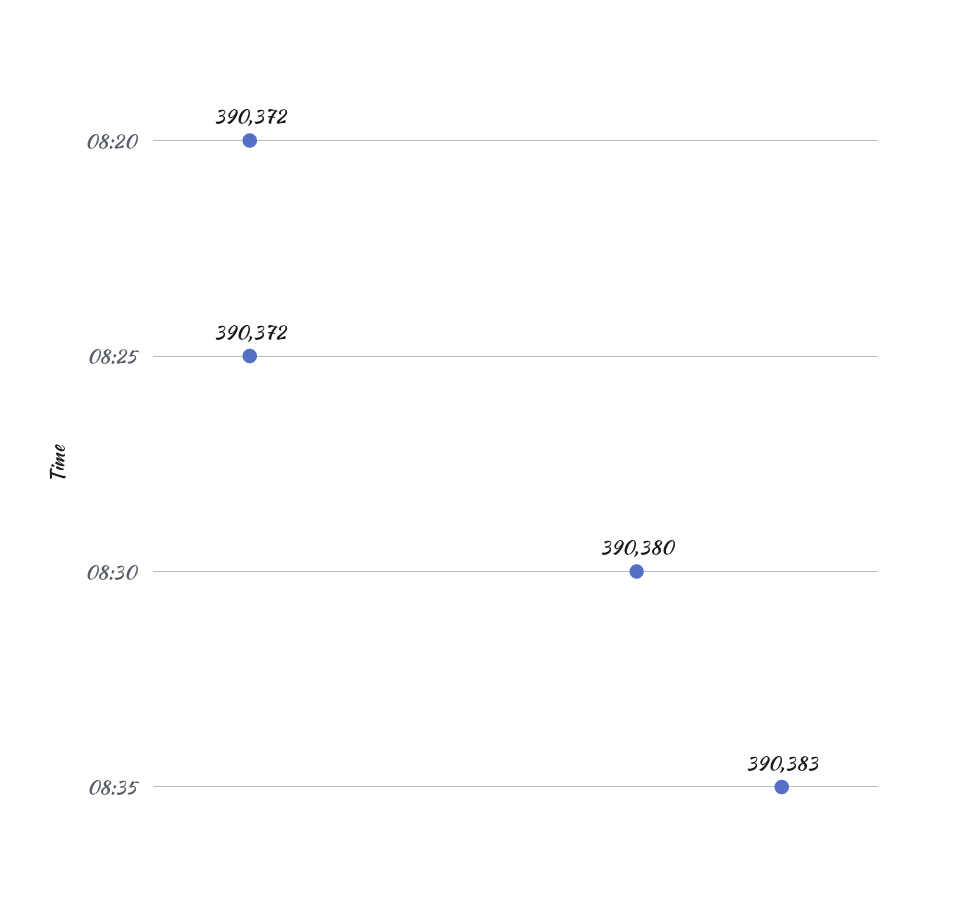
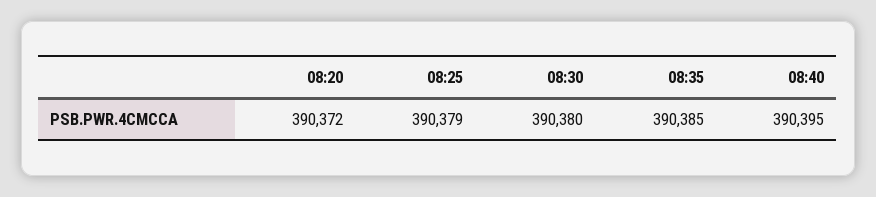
08:25: 390372 -> 390379
08:35: 390383 -> 390385
08:40: none -> 390395

